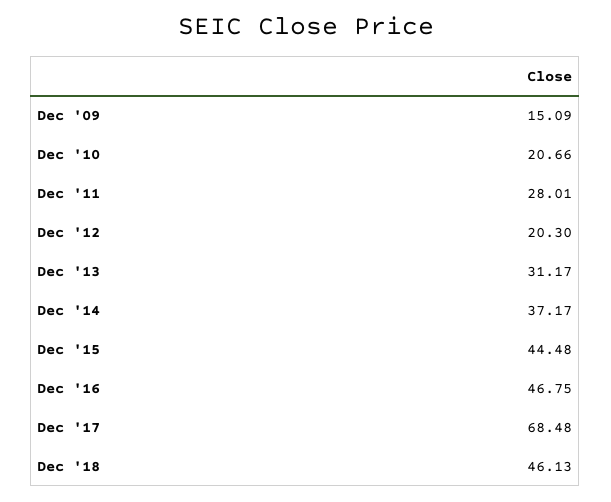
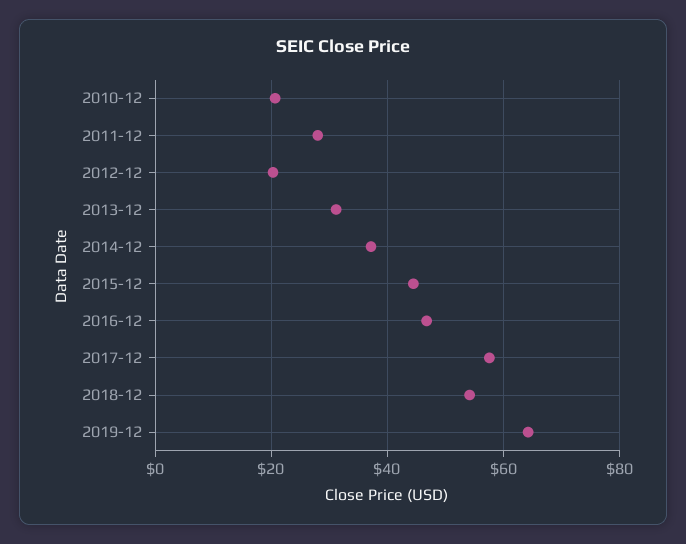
Dec '09: 15.09 -> none
Dec '17: 68.48 -> 58
Dec '18: 46.13 -> 54
2019-12: none -> 64

